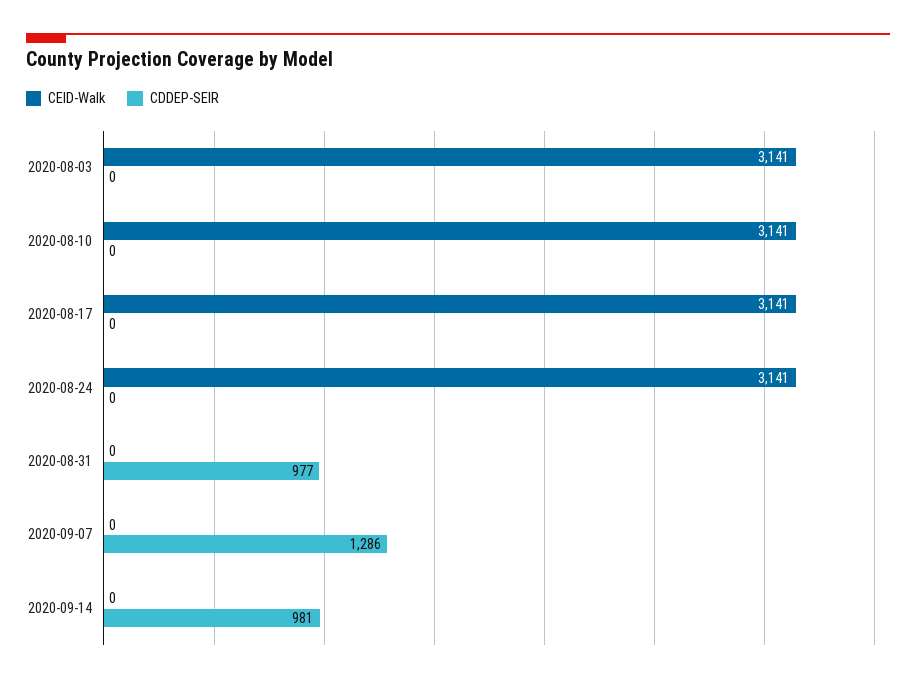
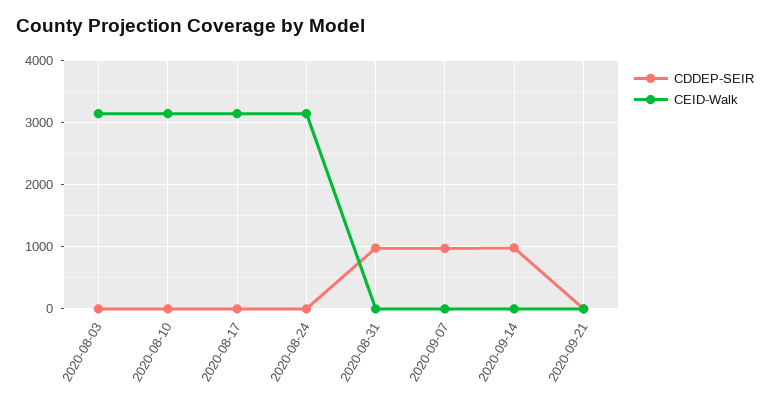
CDDEP-SEIR, 2020-09-07: 1286 -> 1000
CDDEP-SEIR, 2020-09-21: none -> 0
CEID-Walk, 2020-09-21: none -> 0

